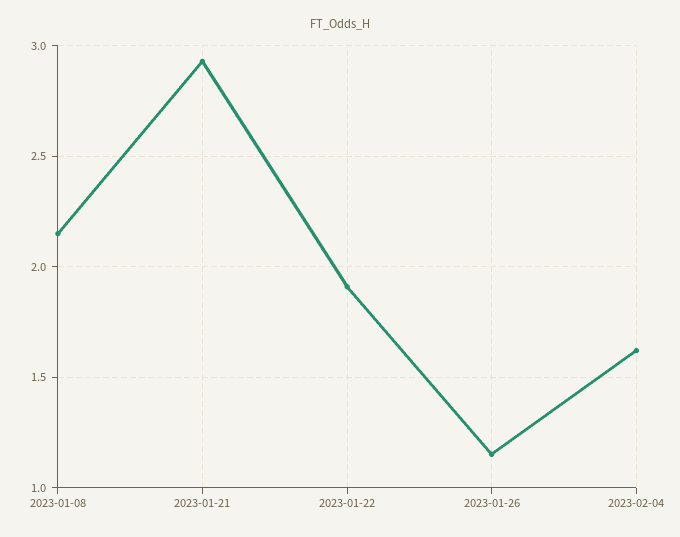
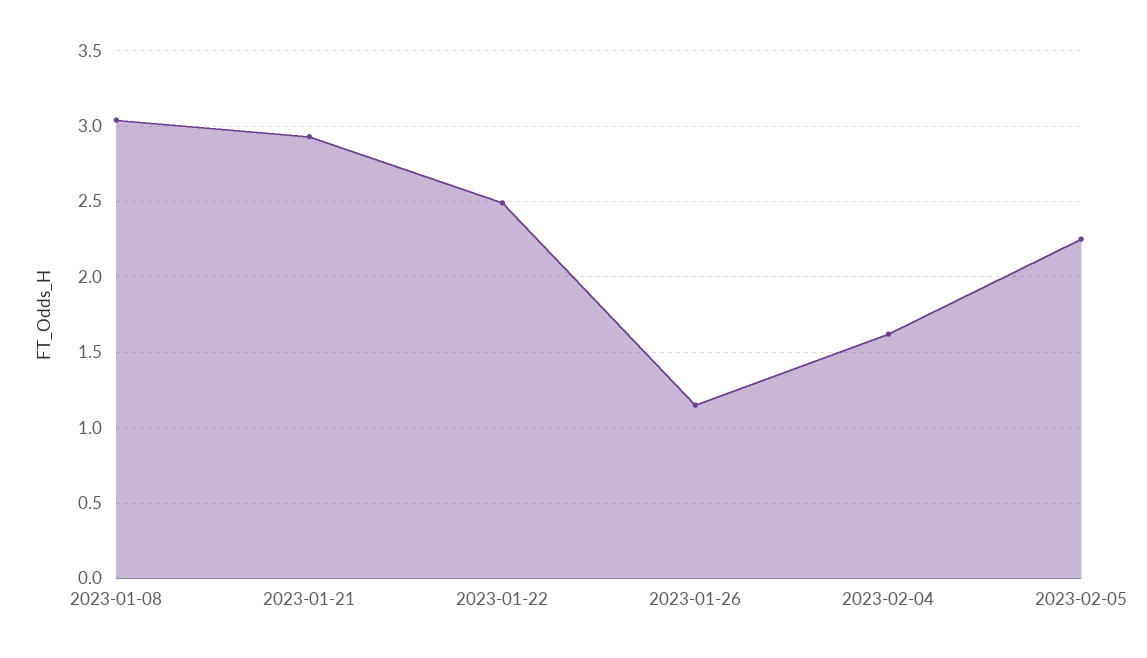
2023-01-08: 2.15 -> 3.05
2023-01-22: 1.9 -> 2.5
2023-02-05: none -> 2.25

